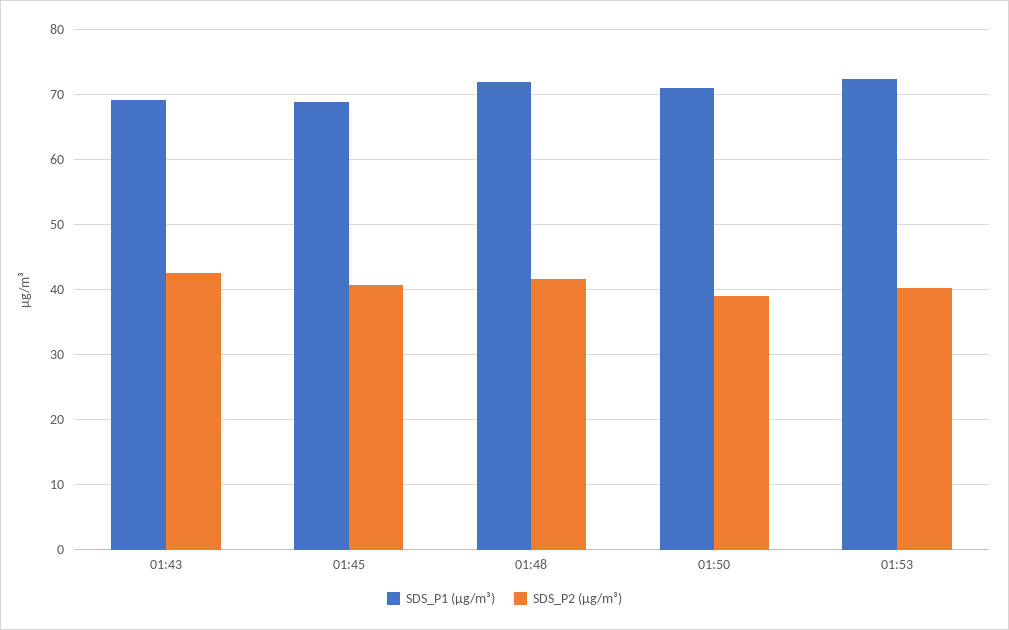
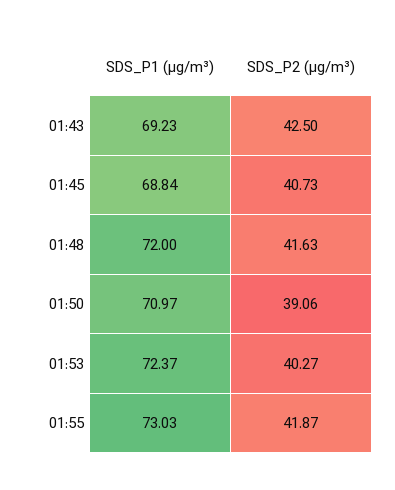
SDS_P1 (µg/m³), 01:55: none -> 73.03
SDS_P2 (µg/m³), 01:55: none -> 41.87

